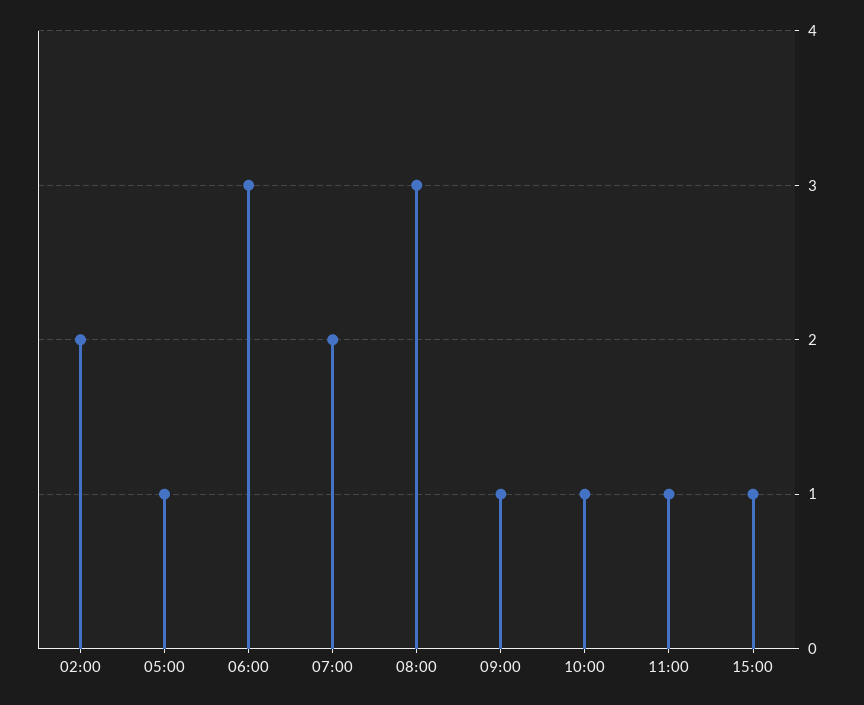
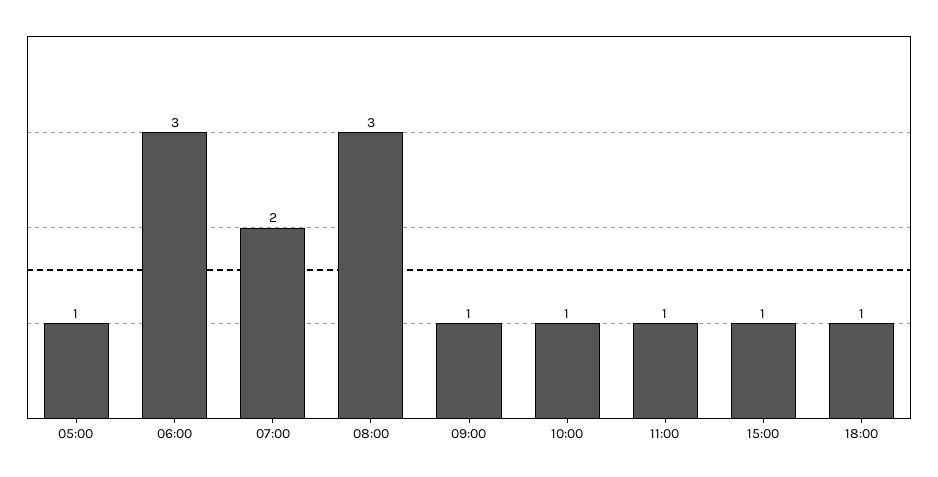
02:00: 2 -> none
18:00: none -> 1

